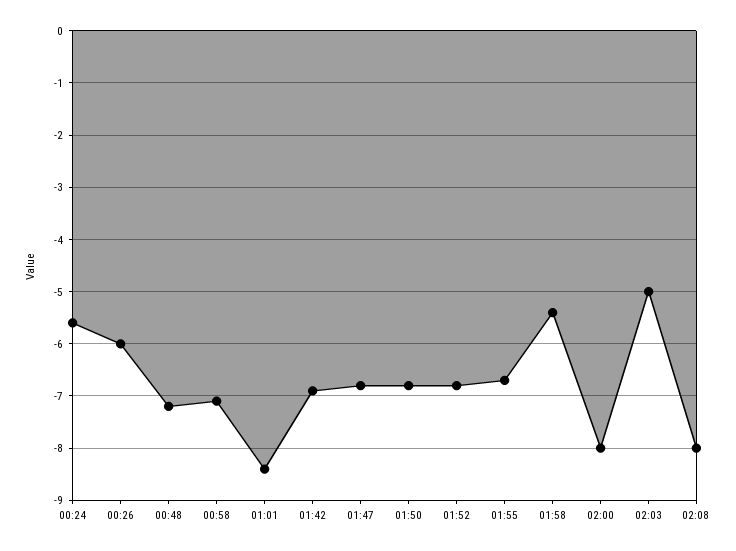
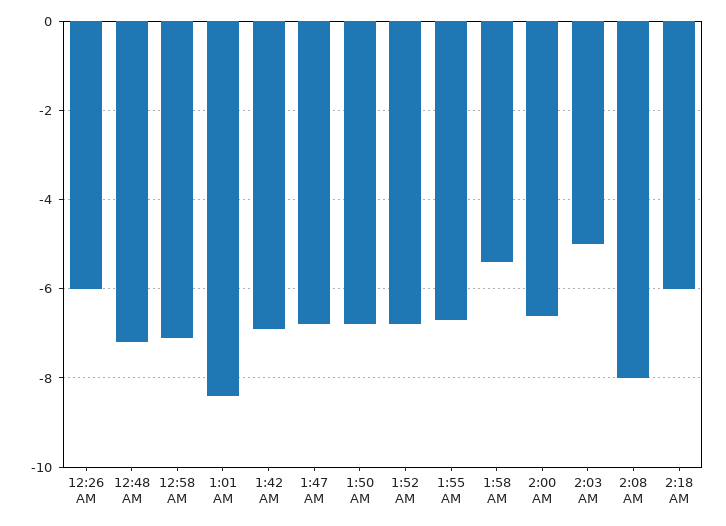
00:24: -5.5 -> none
02:00: -8 -> -6.5
2:18 AM: none -> -6

